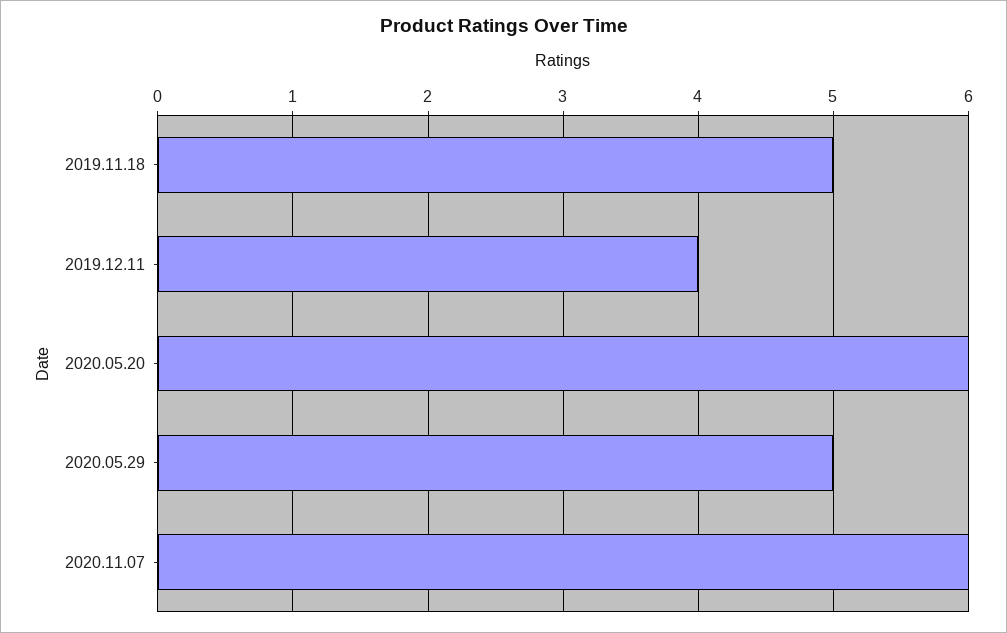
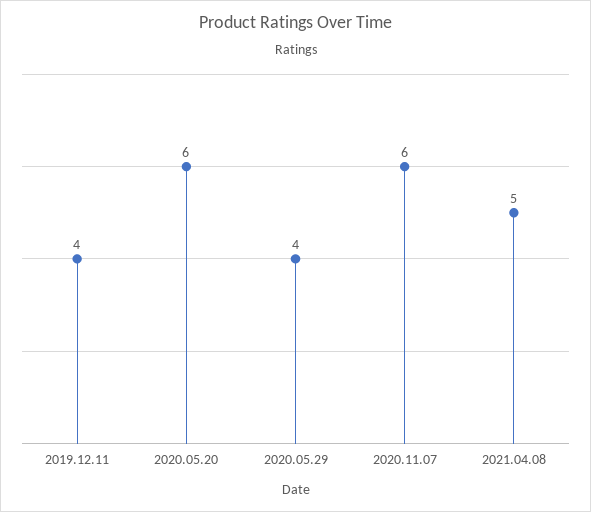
2019.11.18: 5 -> none
2020.05.29: 5 -> 4
2021.04.08: none -> 5

